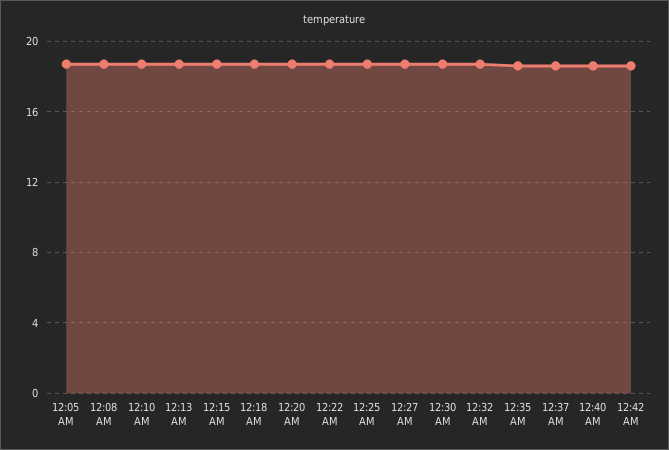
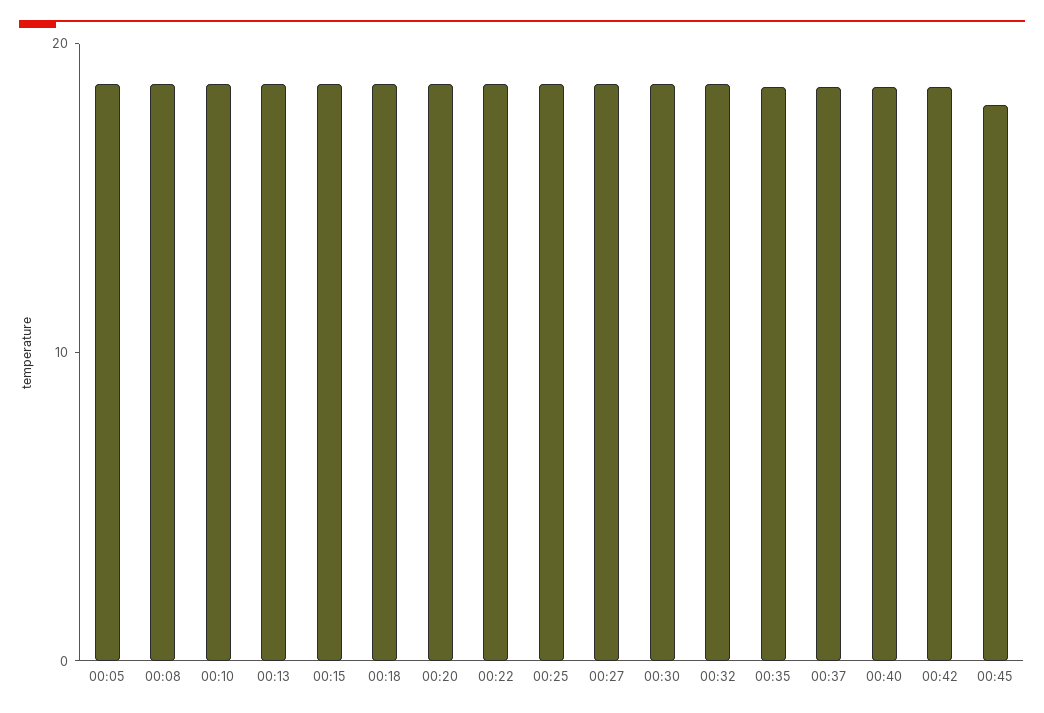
00:45: none -> 18

